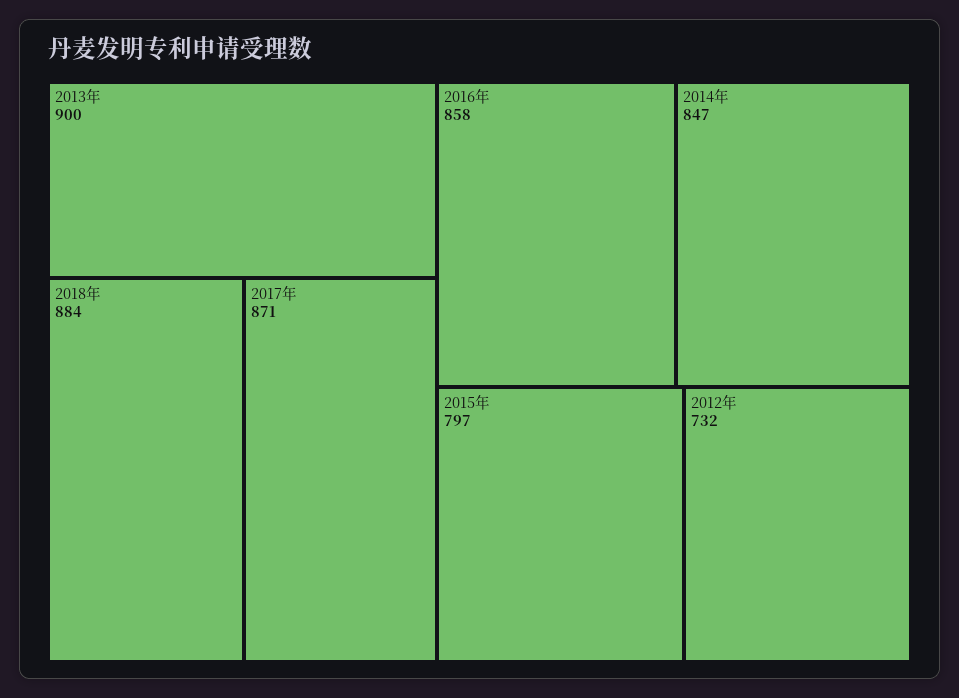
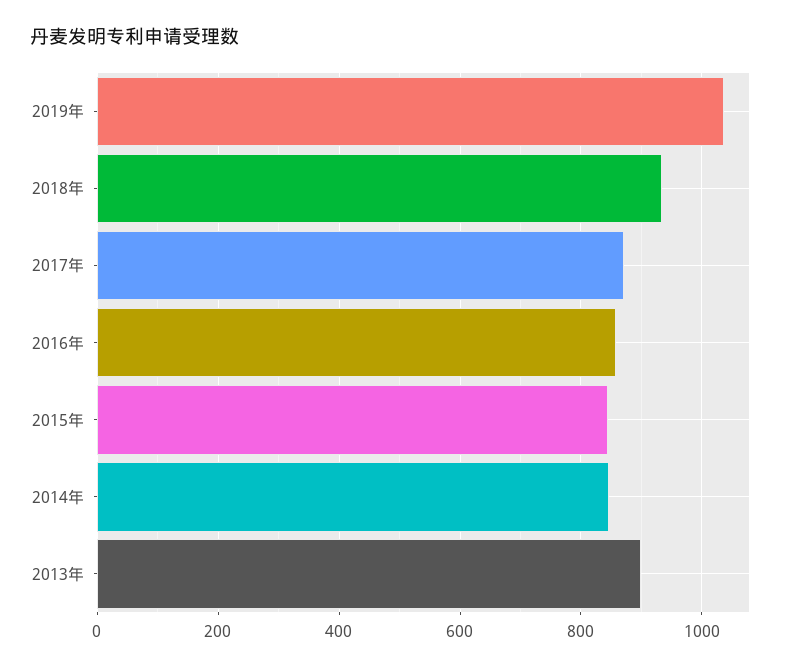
2018年: 884 -> 940
2015年: 797 -> 840
2012年: 732 -> none
2019年: none -> 1040

